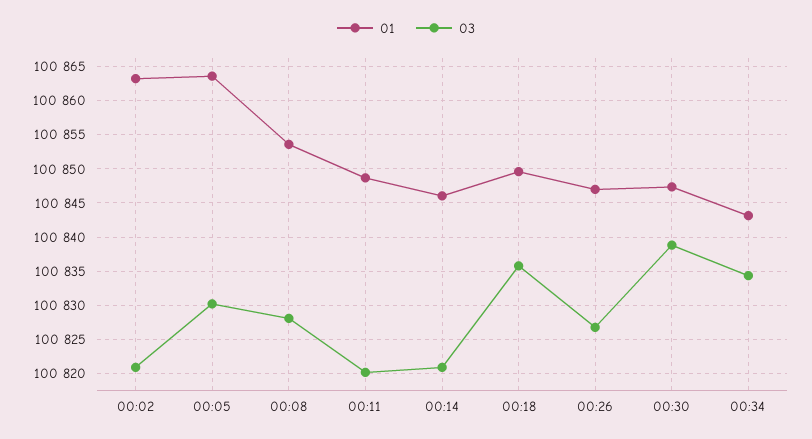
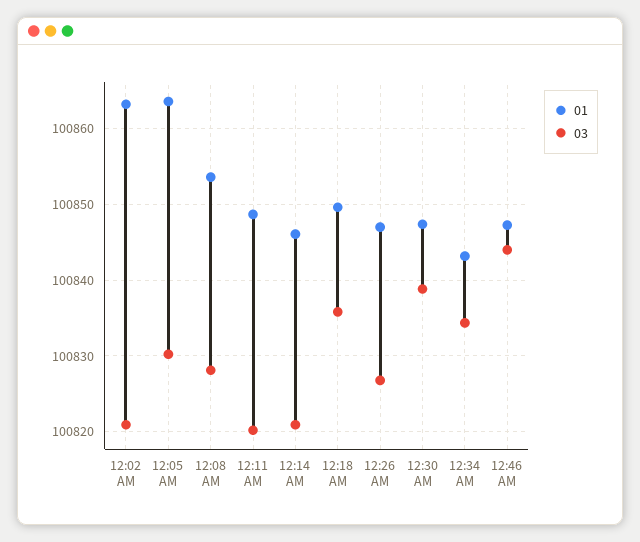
01, 12:46 AM: none -> 100847
03, 12:46 AM: none -> 100844

